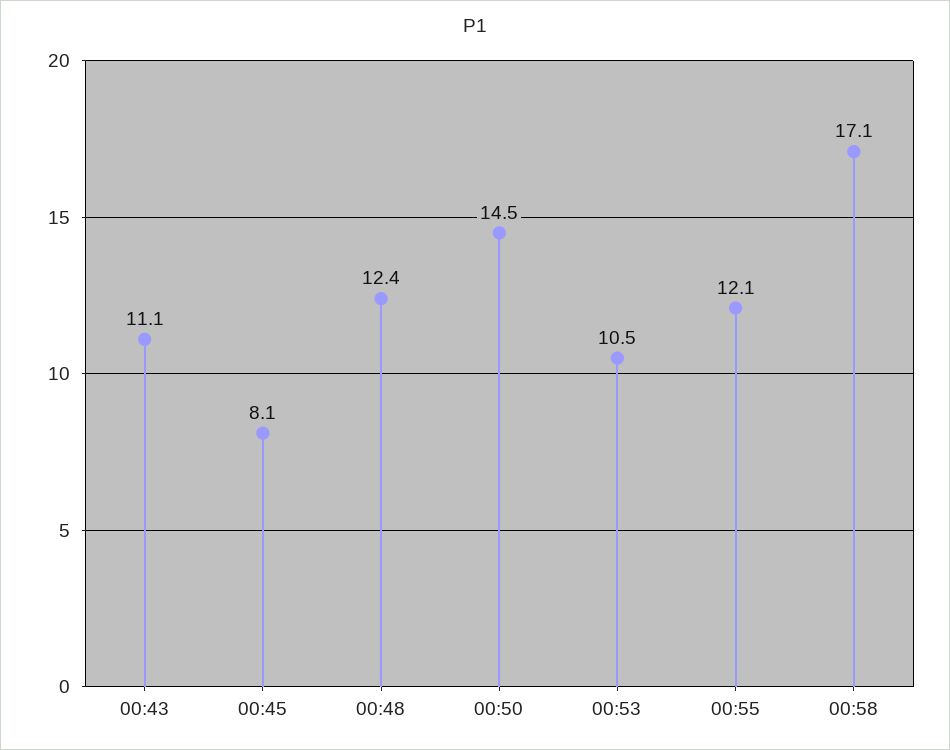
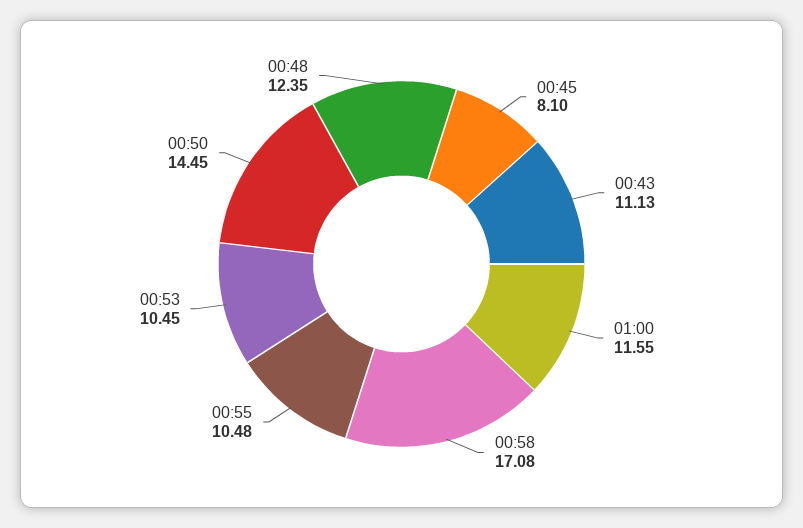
00:55: 12.1 -> 10.48
01:00: none -> 11.55

